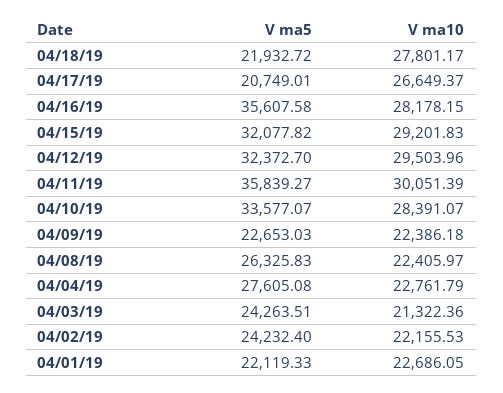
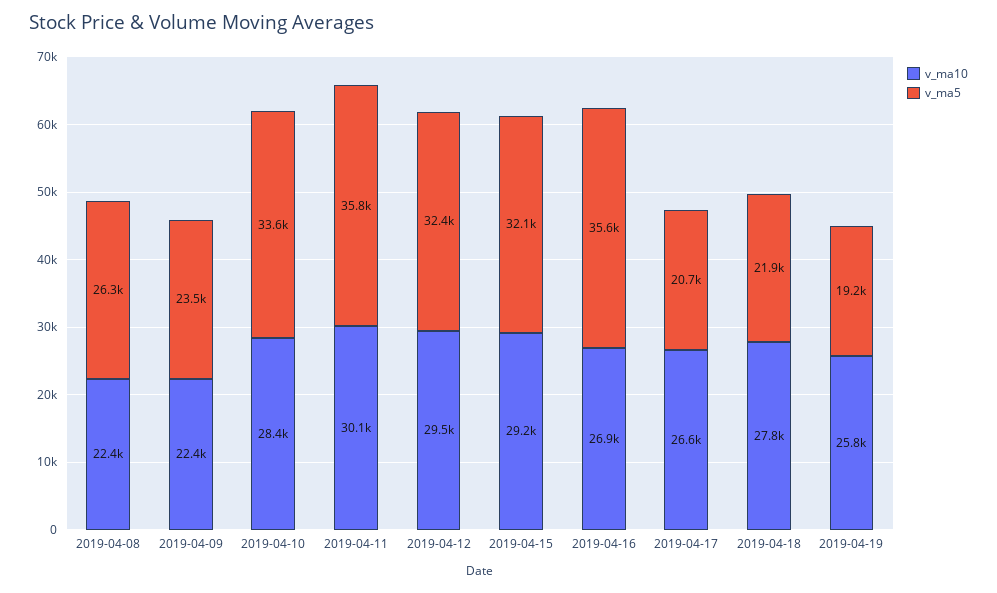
V ma10, 04/16/19: 28178.15 -> 26900
V ma5, 04/09/19: 22653.03 -> 23500
V ma5, 04/04/19: 27605.08 -> none
V ma10, 04/04/19: 22761.79 -> none
V ma5, 04/03/19: 24263.51 -> none
V ma10, 04/03/19: 21322.36 -> none
V ma5, 04/02/19: 24232.4 -> none
V ma10, 04/02/19: 22155.53 -> none
V ma5, 04/01/19: 22119.33 -> none
V ma10, 04/01/19: 22686.05 -> none
V ma10, 2019-04-19: none -> 25800
V ma5, 2019-04-19: none -> 19200

